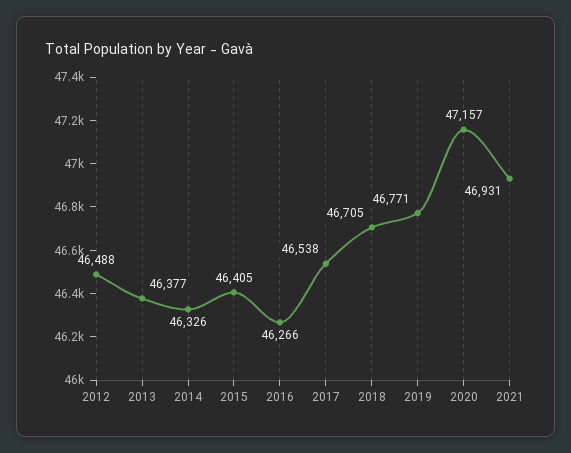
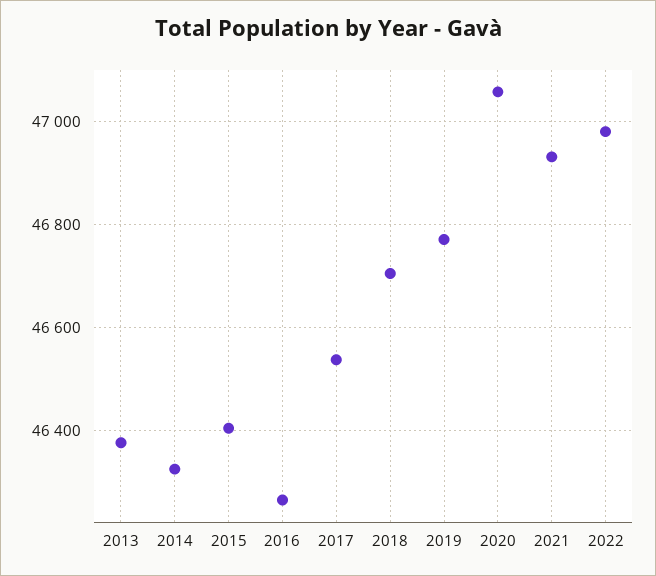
2012: 46488 -> none
2020: 47157 -> 47060
2022: none -> 46980

